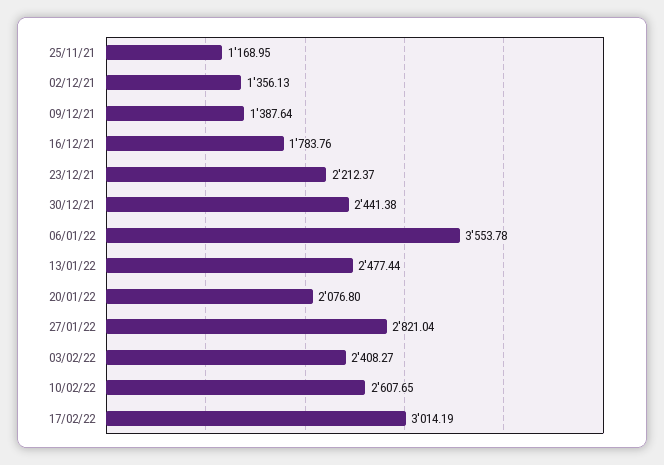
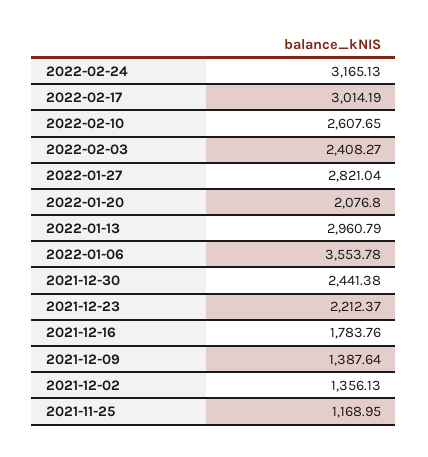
13/01/22: 2477.44 -> 2960.79
2022-02-24: none -> 3165.13

